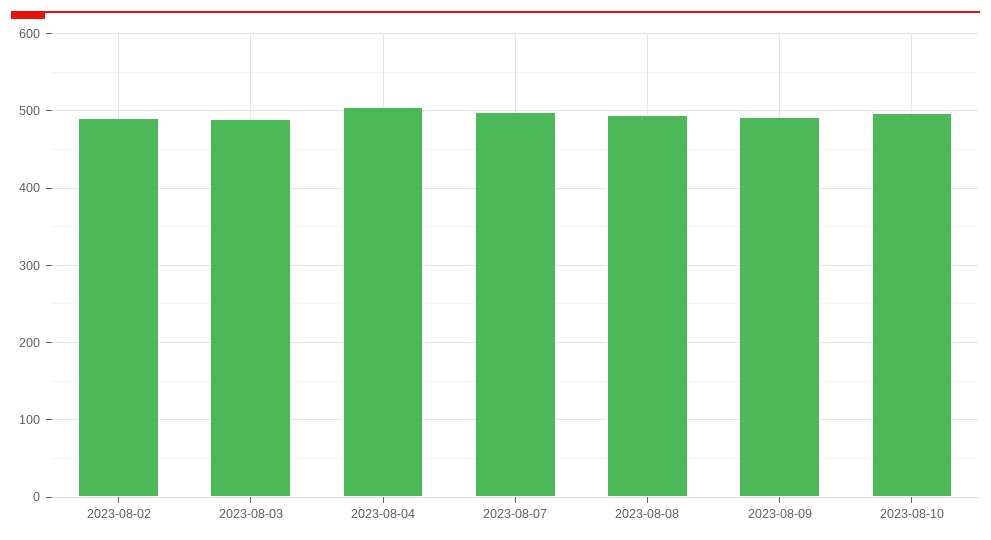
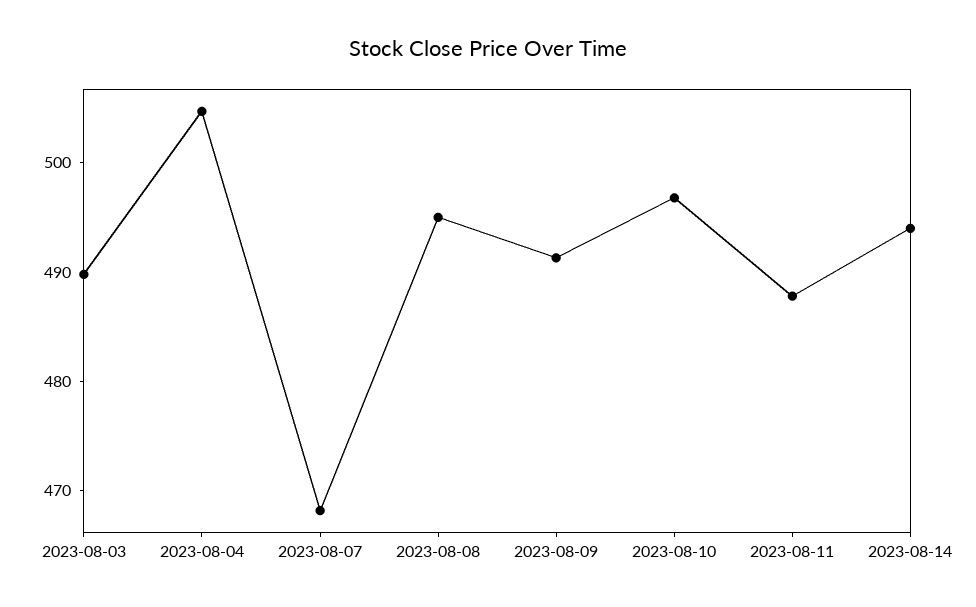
2023-08-02: 490 -> none
2023-08-07: 500 -> 468
2023-08-11: none -> 488
2023-08-14: none -> 494

